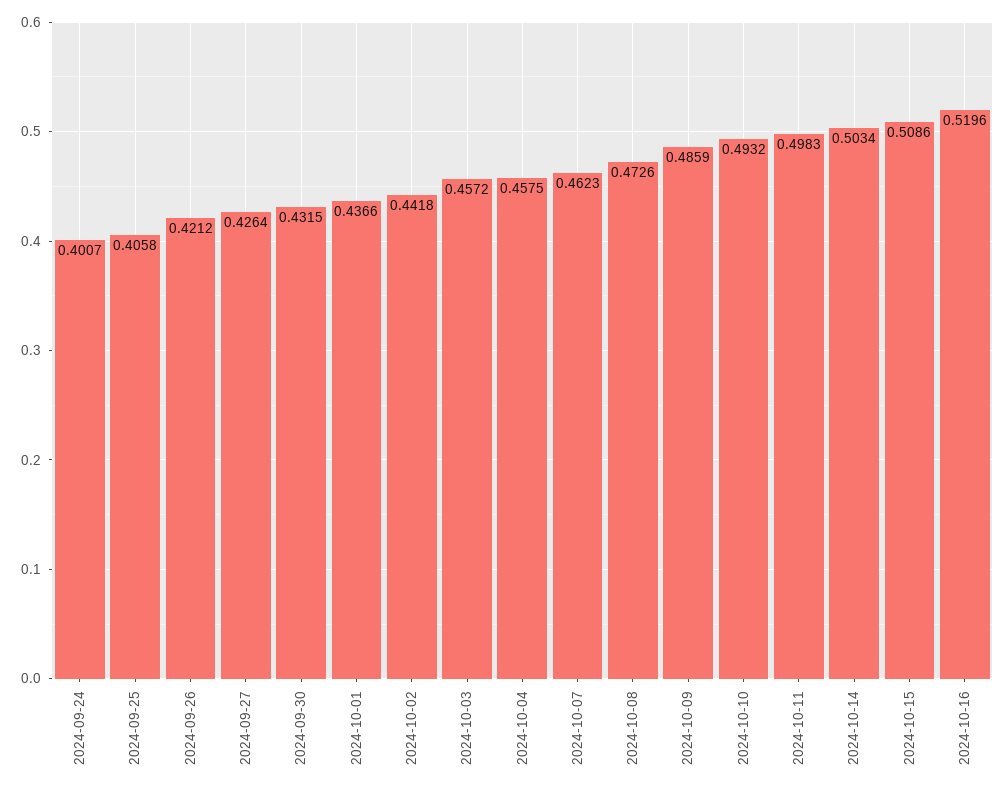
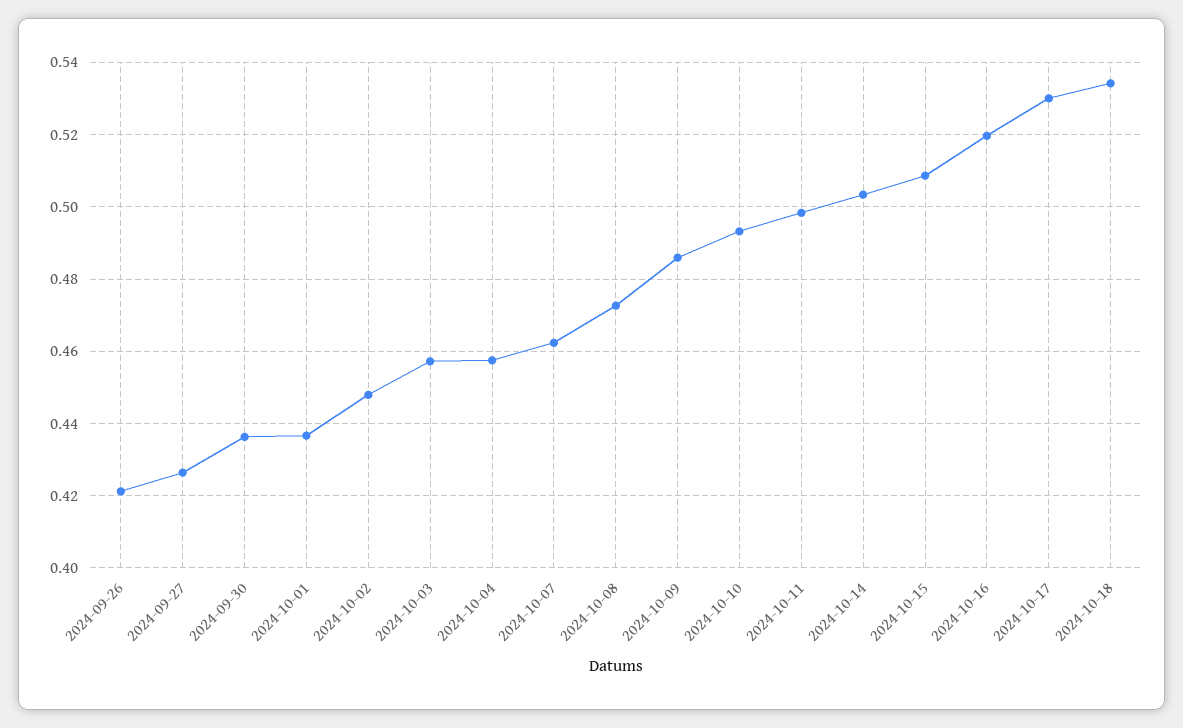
2024-09-24: 0.4007 -> none
2024-09-25: 0.4058 -> none
2024-09-30: 0.4315 -> 0.436
2024-10-02: 0.4418 -> 0.448
2024-10-17: none -> 0.53
2024-10-18: none -> 0.534

